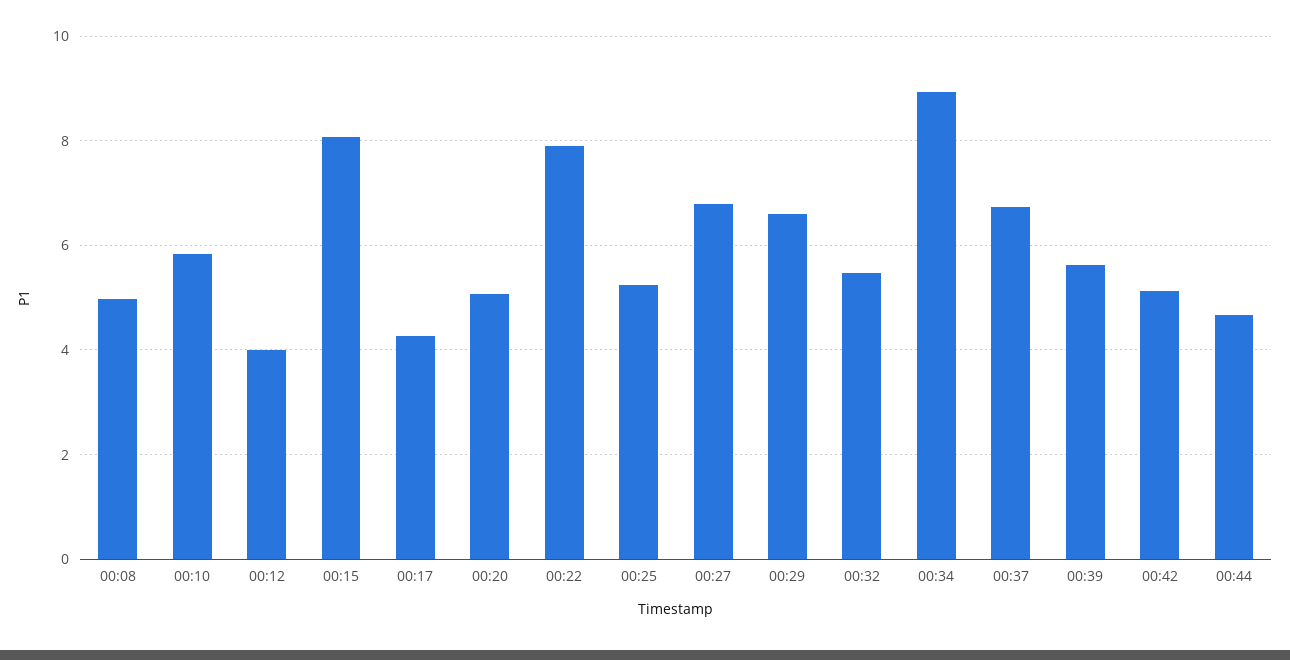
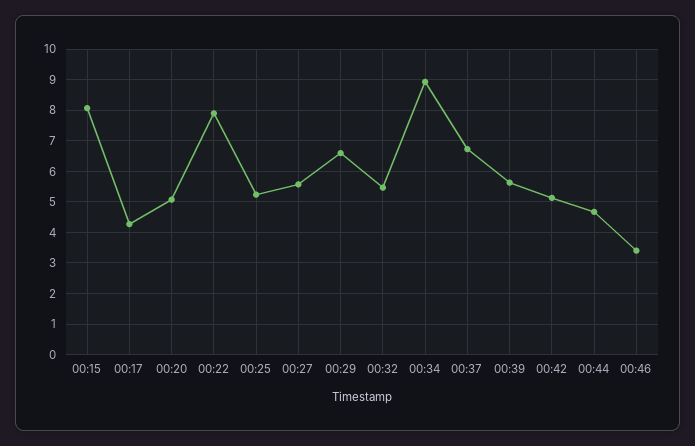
00:08: 5 -> none
00:10: 5.8 -> none
00:12: 4 -> none
00:27: 6.8 -> 5.6
00:46: none -> 3.4

